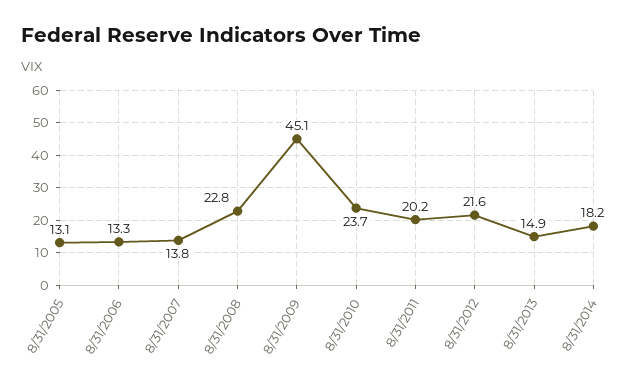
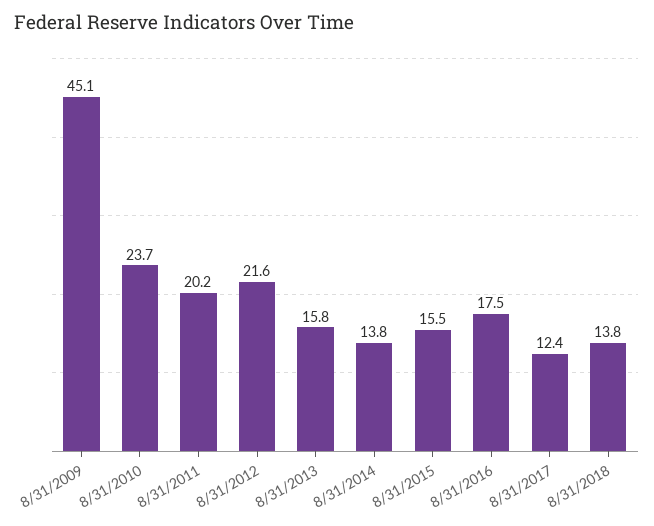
8/31/2005: 13.1 -> none
8/31/2006: 13.3 -> none
8/31/2007: 13.8 -> none
8/31/2008: 22.8 -> none
8/31/2013: 14.9 -> 15.8
8/31/2014: 18.2 -> 13.8
8/31/2015: none -> 15.5
8/31/2016: none -> 17.5
8/31/2017: none -> 12.4
8/31/2018: none -> 13.8

